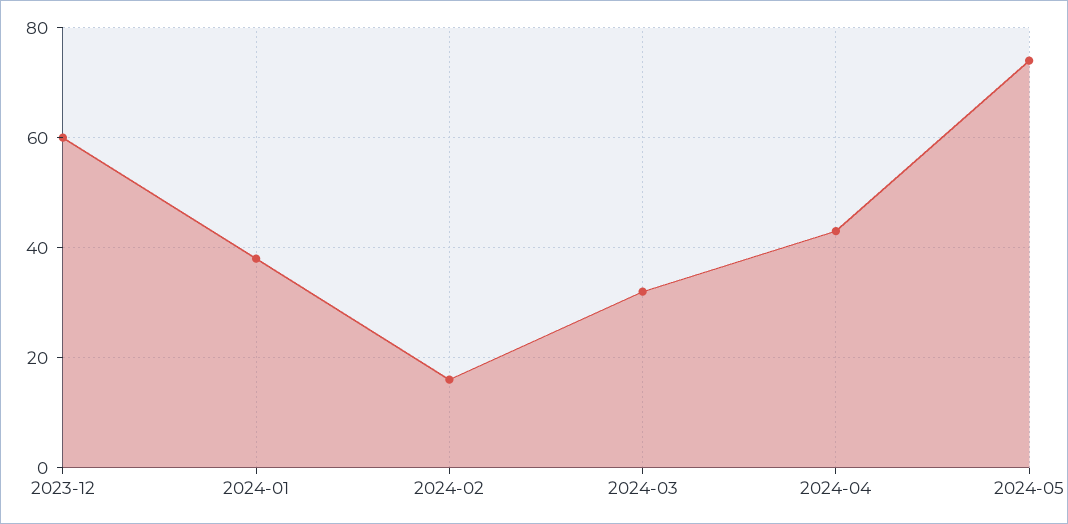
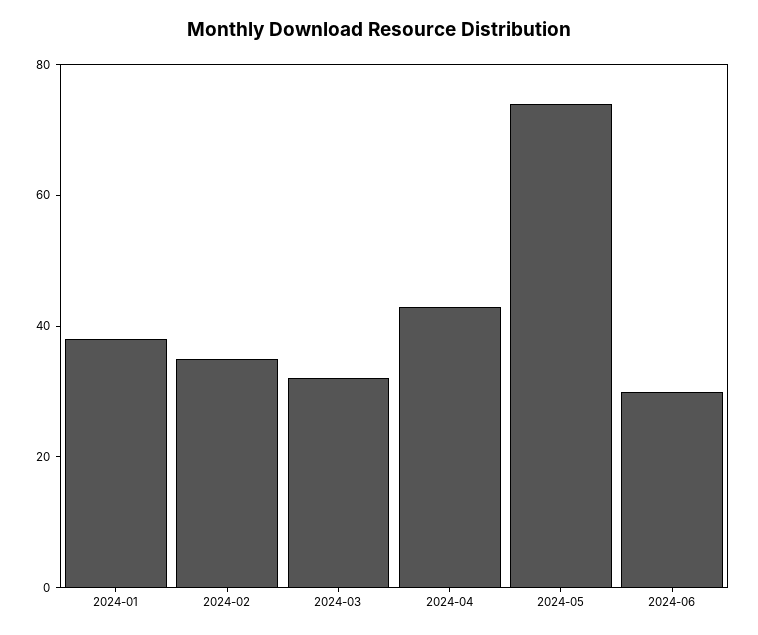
2023-12: 60 -> none
2024-02: 15 -> 35
2024-06: none -> 30

